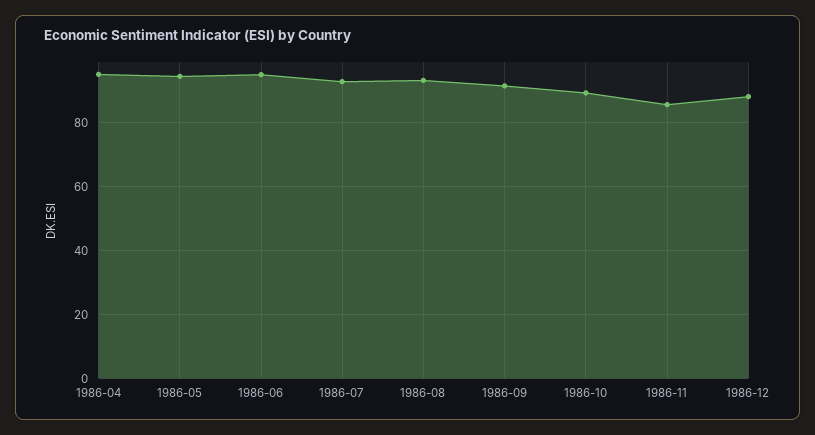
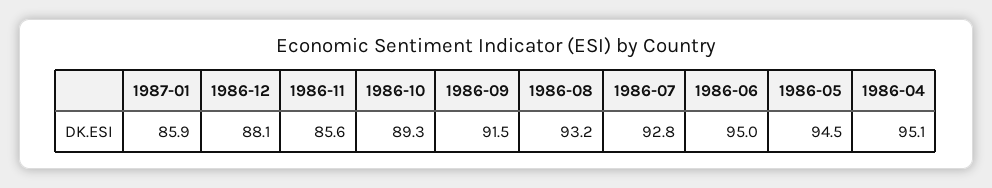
1987-01: none -> 85.9

